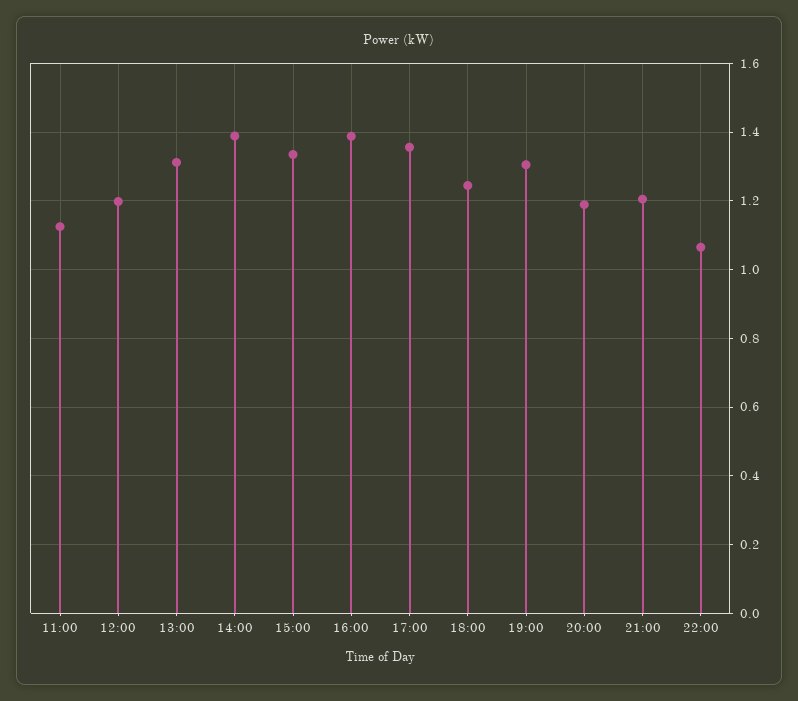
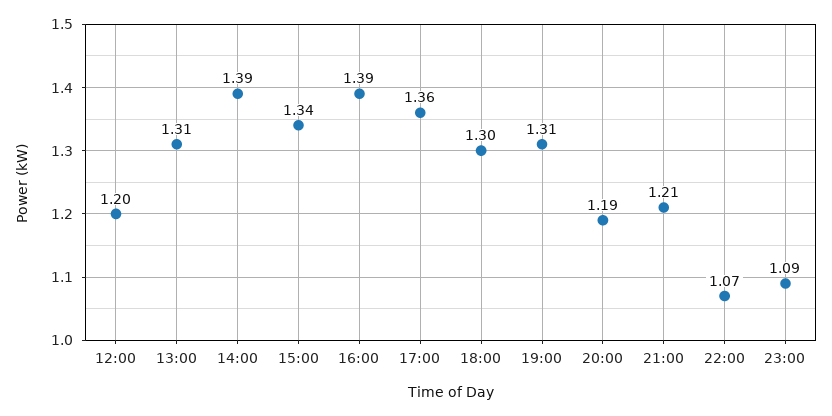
11:00: 1.12 -> none
18:00: 1.24 -> 1.3
23:00: none -> 1.09

